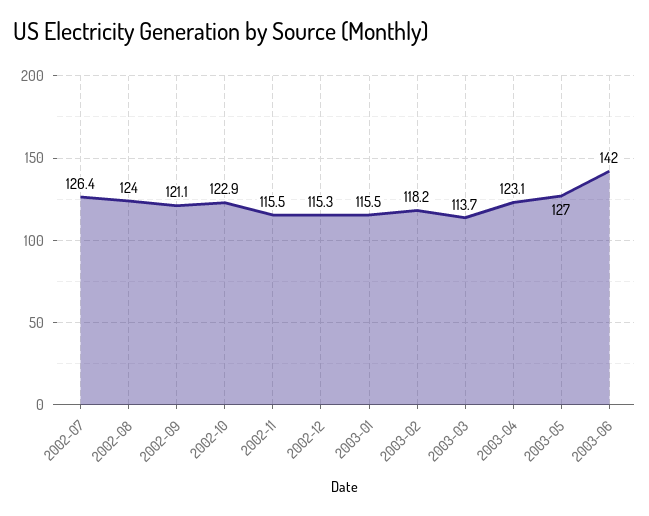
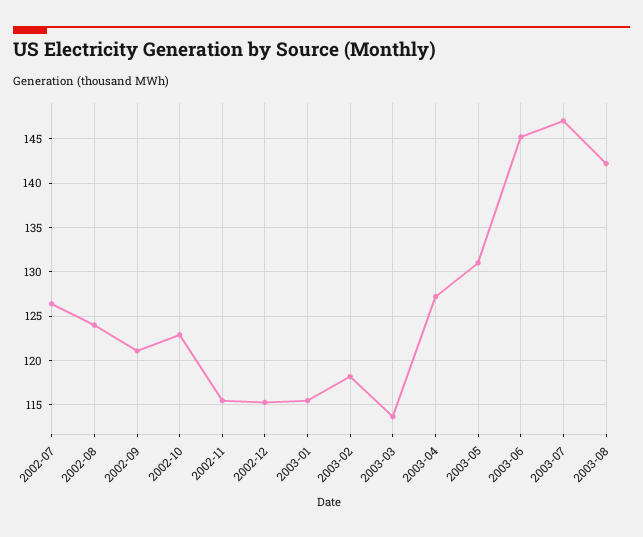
2003-04: 123.1 -> 127
2003-05: 127 -> 131
2003-06: 142 -> 145
2003-07: none -> 147
2003-08: none -> 142

